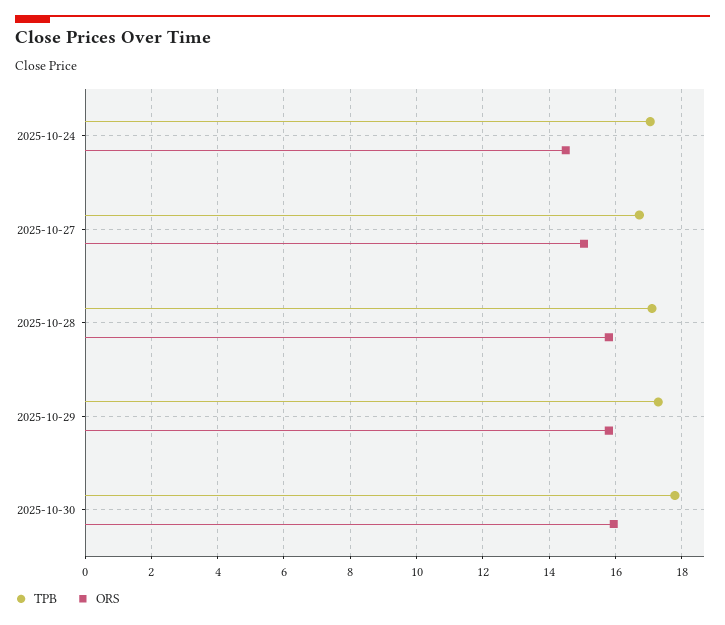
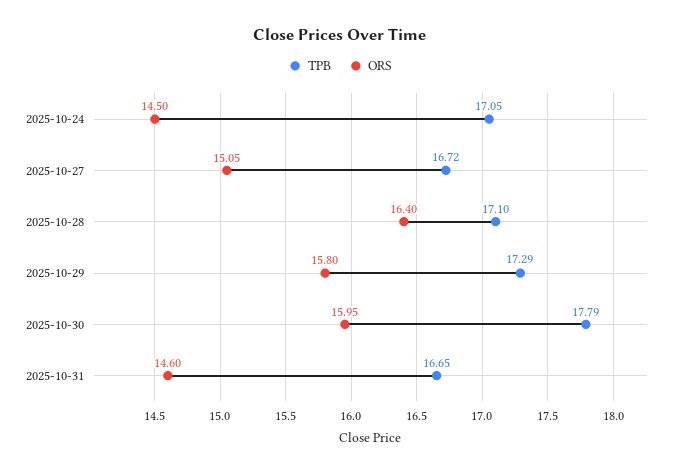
ORS, 2025-10-28: 15.8 -> 16.4
TPB, 2025-10-31: none -> 16.65
ORS, 2025-10-31: none -> 14.6

